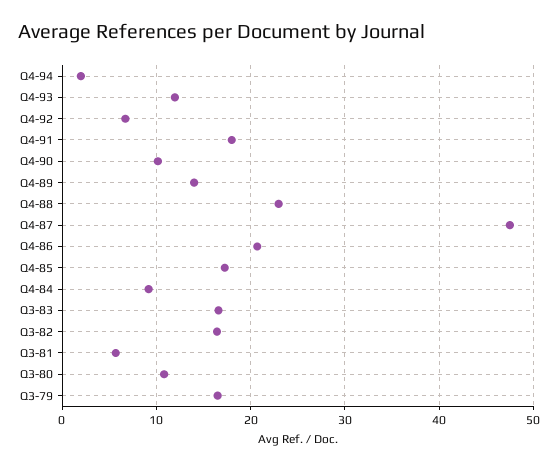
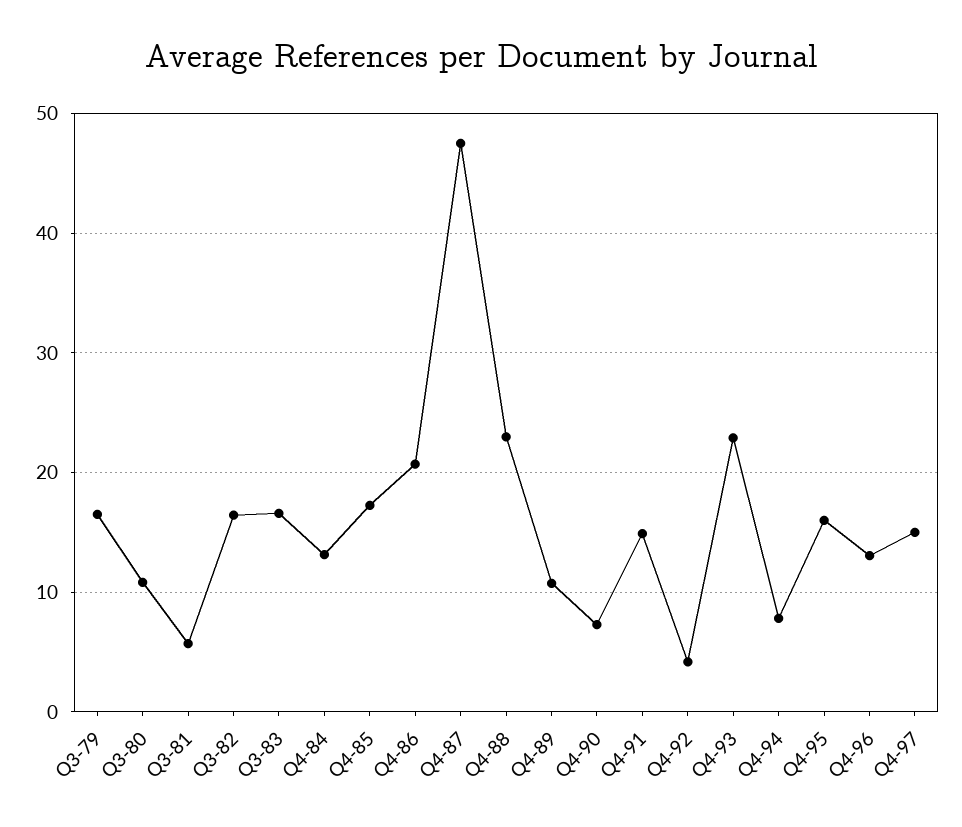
Q4-94: 2 -> 8
Q4-93: 12 -> 23
Q4-92: 7 -> 4
Q4-91: 18 -> 15
Q4-90: 10 -> 7
Q4-89: 14 -> 11
Q4-84: 9 -> 13
Q4-95: none -> 16
Q4-96: none -> 13
Q4-97: none -> 15

